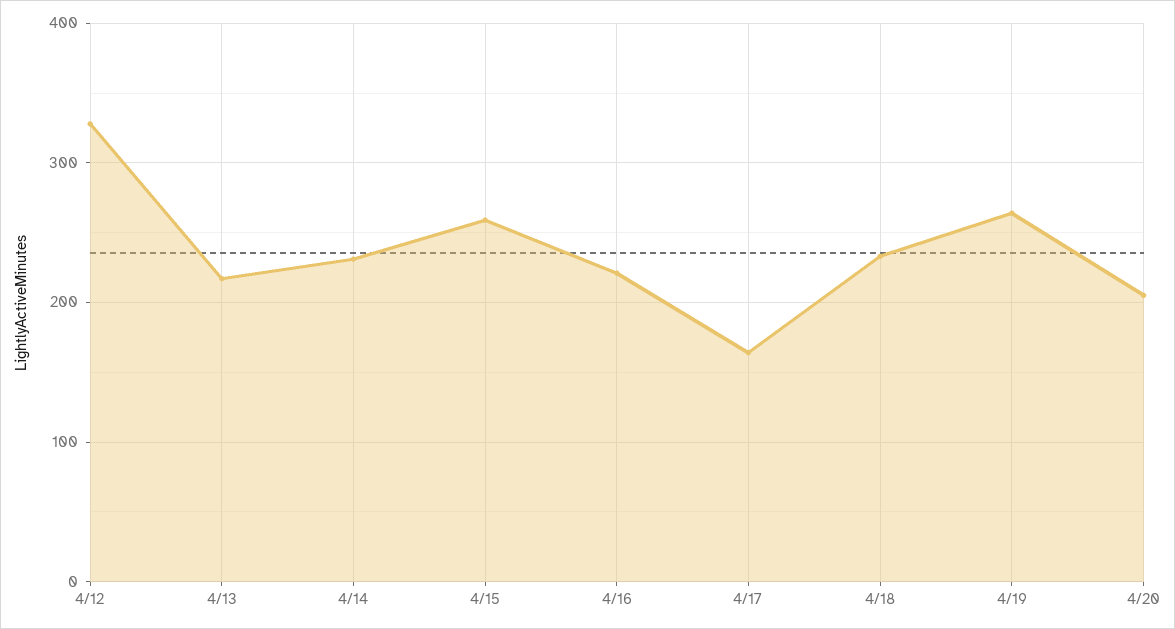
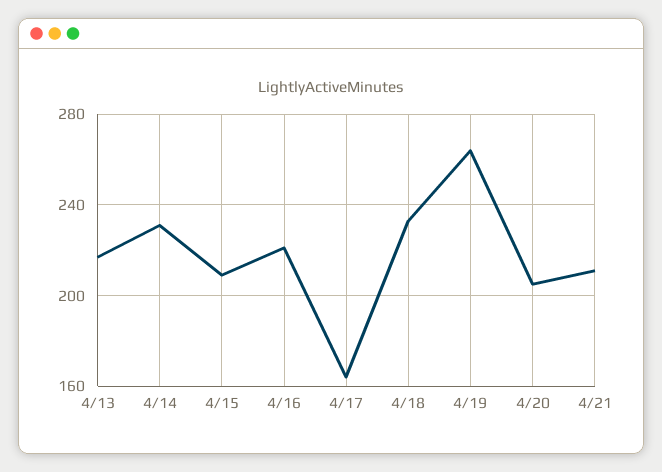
4/12: 330 -> none
4/15: 260 -> 210
4/21: none -> 210

